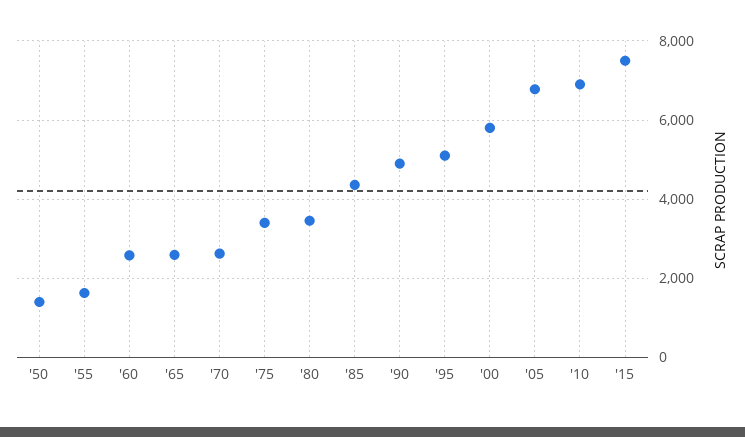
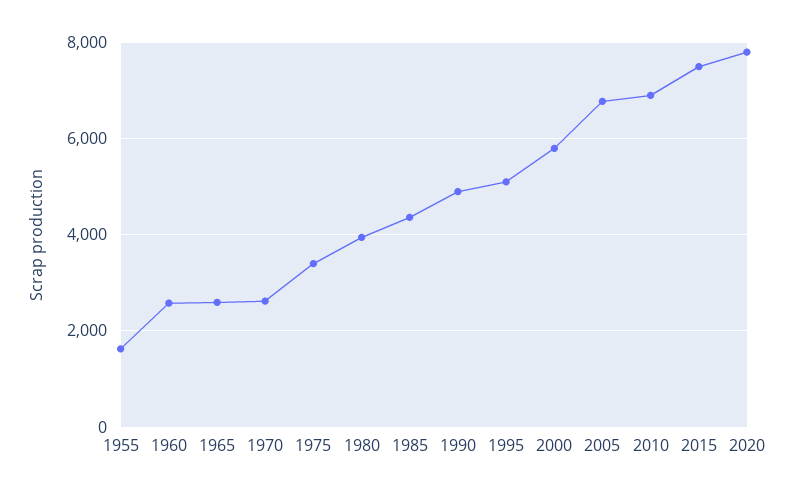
'50: 1400 -> none
'80: 3400 -> 4000
2020: none -> 7800

